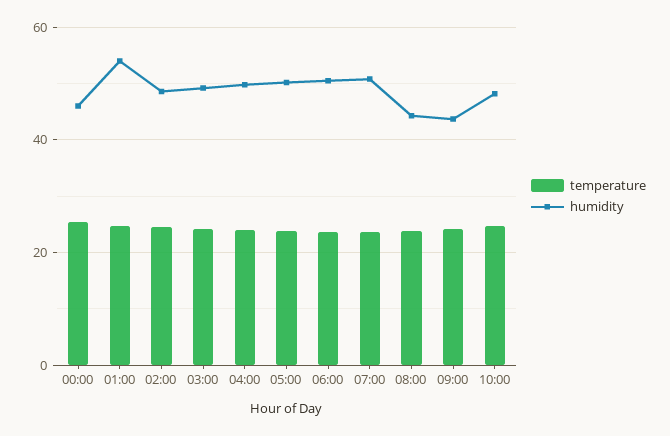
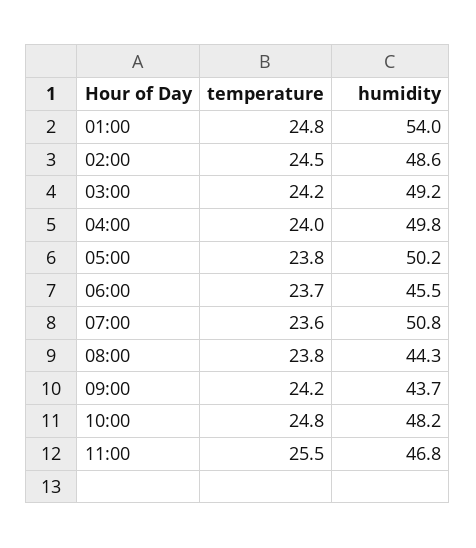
temperature, 00:00: 26 -> none
humidity, 00:00: 46 -> none
humidity, 06:00: 50 -> 45.5
temperature, 11:00: none -> 25.5
humidity, 11:00: none -> 46.8

